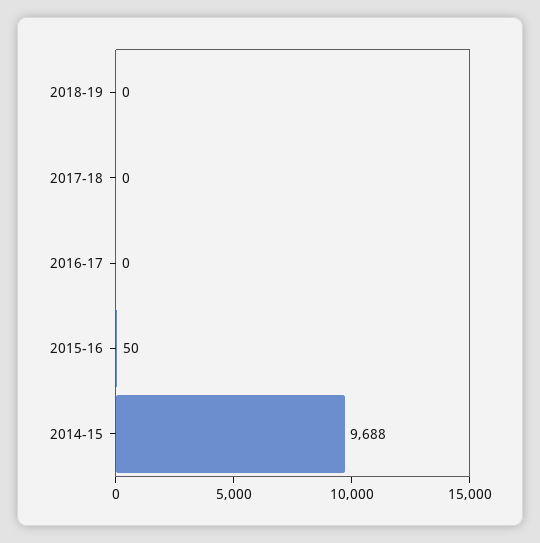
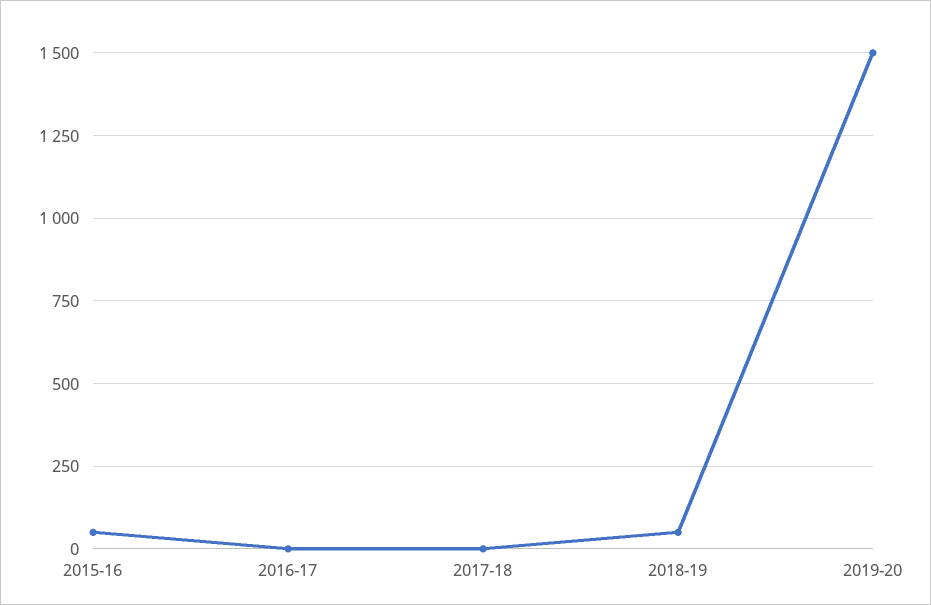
2018-19: 0 -> 50
2014-15: 9688 -> none
2019-20: none -> 1500

